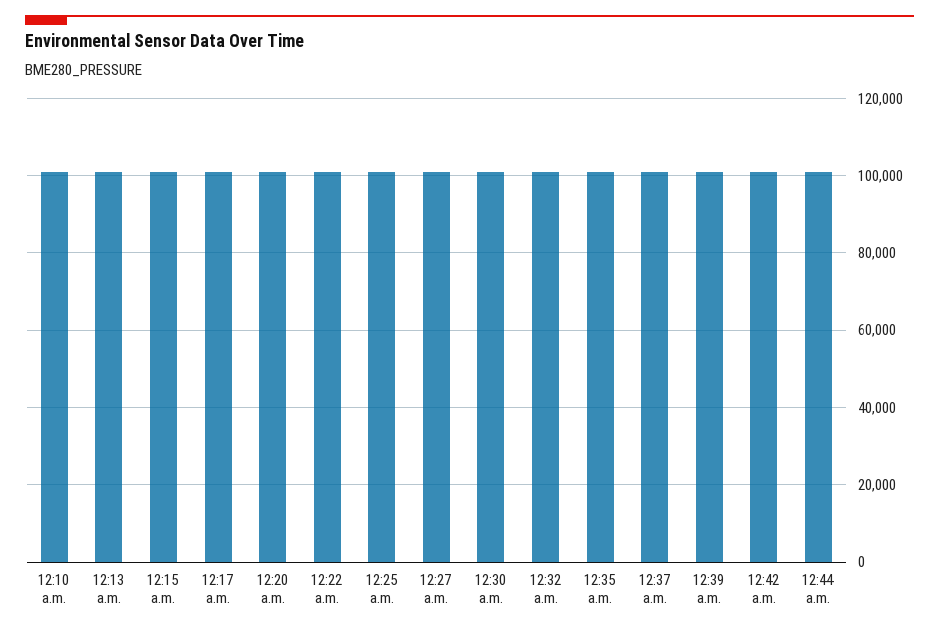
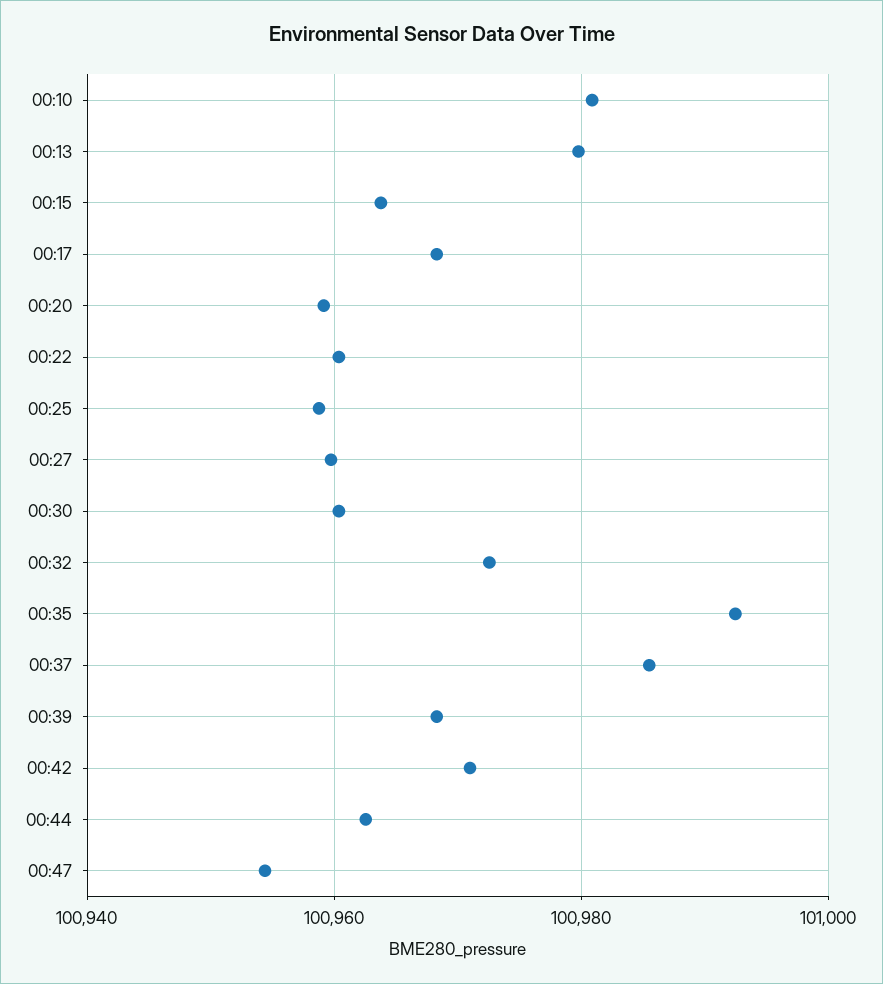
00:47: none -> 100954

